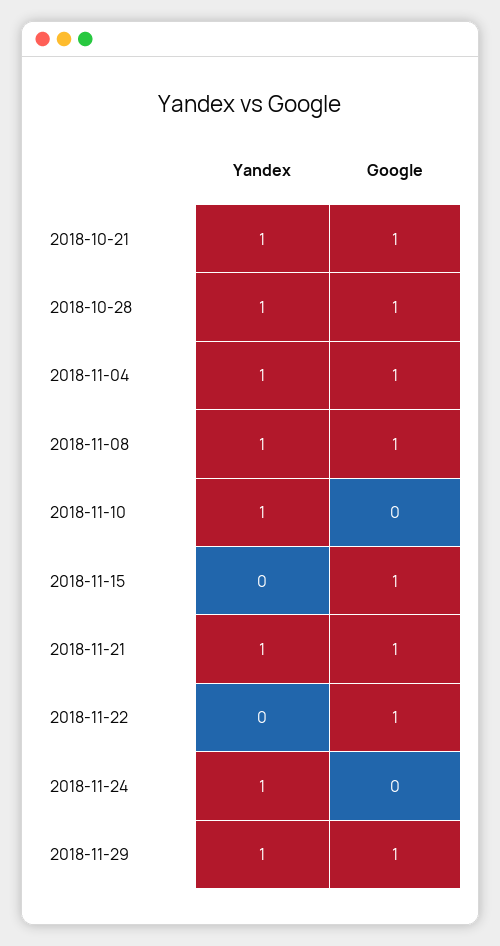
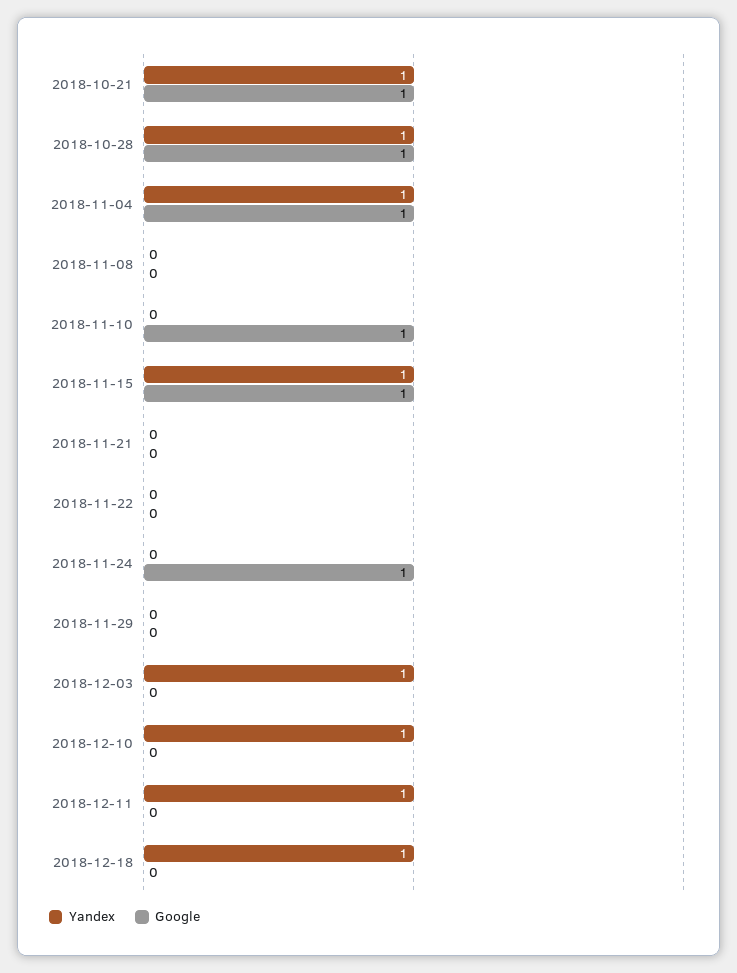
Yandex, 2018-11-08: 1 -> 0
Google, 2018-11-08: 1 -> 0
Yandex, 2018-11-10: 1 -> 0
Google, 2018-11-10: 0 -> 1
Yandex, 2018-11-15: 0 -> 1
Yandex, 2018-11-21: 1 -> 0
Google, 2018-11-21: 1 -> 0
Google, 2018-11-22: 1 -> 0
Yandex, 2018-11-24: 1 -> 0
Google, 2018-11-24: 0 -> 1
Yandex, 2018-11-29: 1 -> 0
Google, 2018-11-29: 1 -> 0
Yandex, 2018-12-03: none -> 1
Google, 2018-12-03: none -> 0
Yandex, 2018-12-10: none -> 1
Google, 2018-12-10: none -> 0
Yandex, 2018-12-11: none -> 1
Google, 2018-12-11: none -> 0
Yandex, 2018-12-18: none -> 1
Google, 2018-12-18: none -> 0

